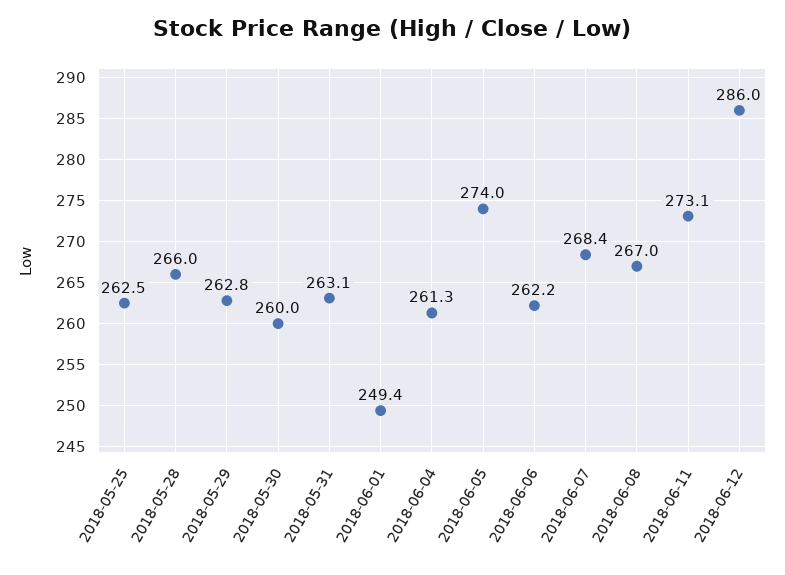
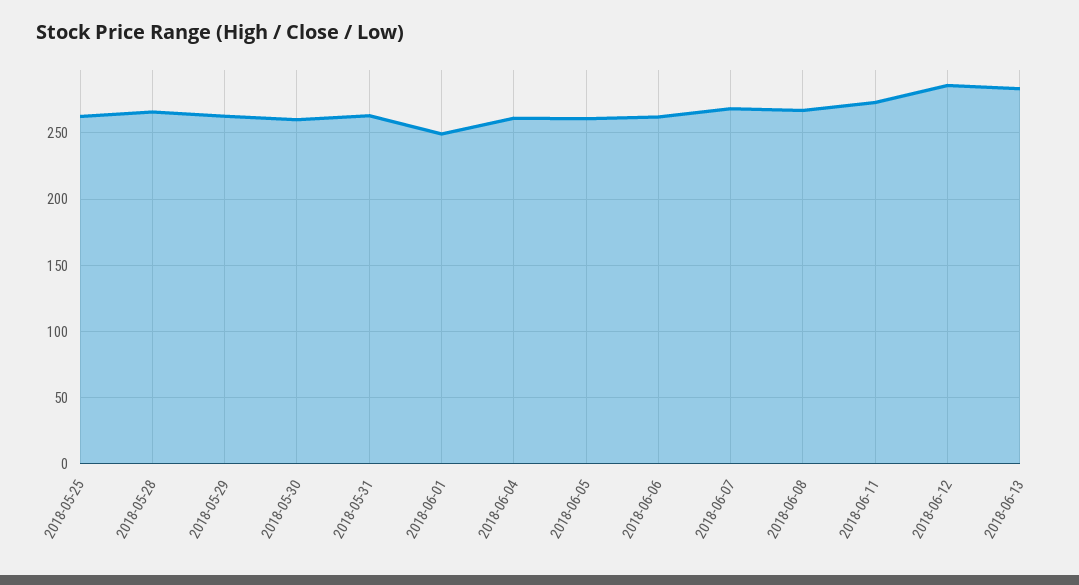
2018-06-05: 274 -> 260
2018-06-13: none -> 285

